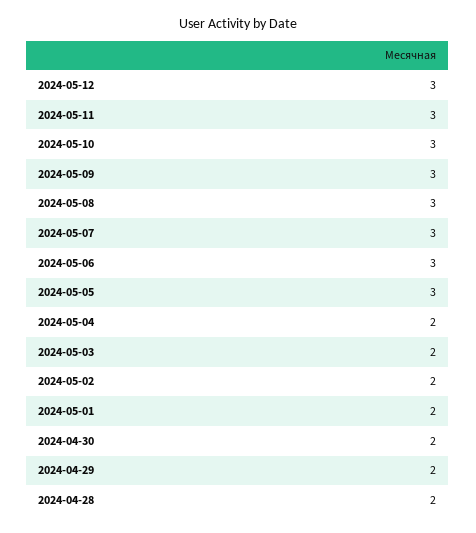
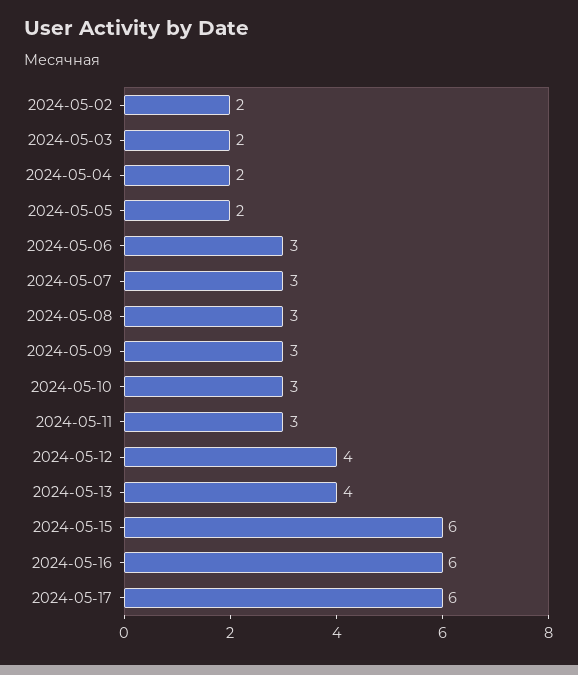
2024-05-12: 3 -> 4
2024-05-05: 3 -> 2
2024-05-01: 2 -> none
2024-04-30: 2 -> none
2024-04-29: 2 -> none
2024-04-28: 2 -> none
2024-05-13: none -> 4
2024-05-15: none -> 6
2024-05-16: none -> 6
2024-05-17: none -> 6

